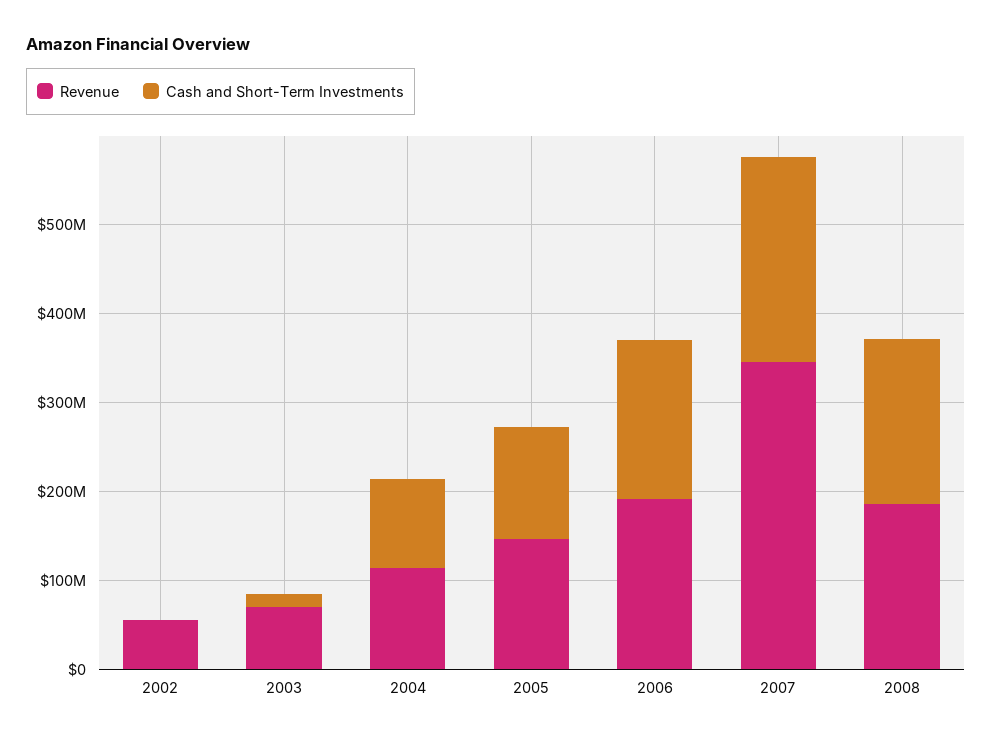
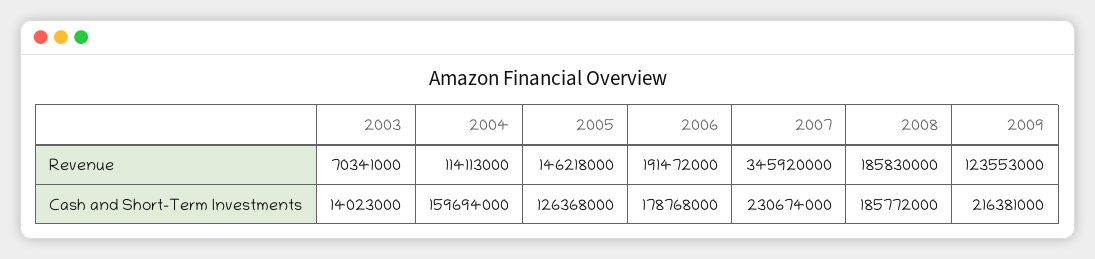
Revenue, 2002: 60000000 -> none
Cash and Short-Term Investments, 2002: 0 -> none
Cash and Short-Term Investments, 2004: 100000000 -> 159694000
Revenue, 2009: none -> 123553000
Cash and Short-Term Investments, 2009: none -> 216381000

